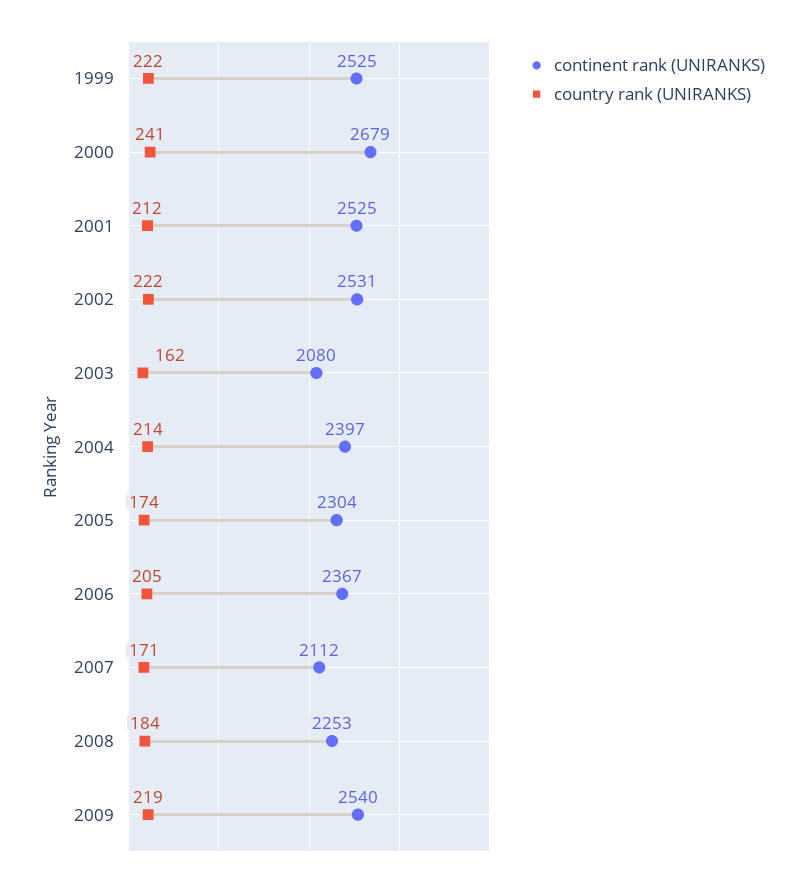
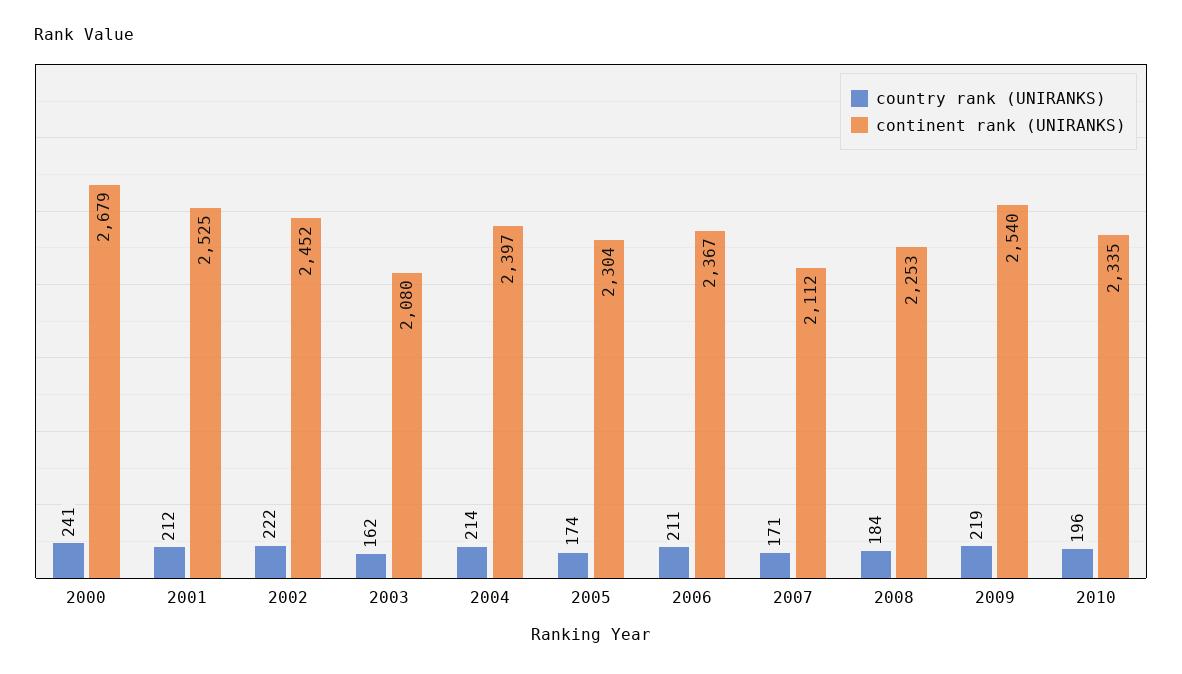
continent rank (UNIRANKS), 1999: 2525 -> none
country rank (UNIRANKS), 1999: 222 -> none
continent rank (UNIRANKS), 2002: 2531 -> 2452
country rank (UNIRANKS), 2006: 205 -> 211
country rank (UNIRANKS), 2010: none -> 196
continent rank (UNIRANKS), 2010: none -> 2335

